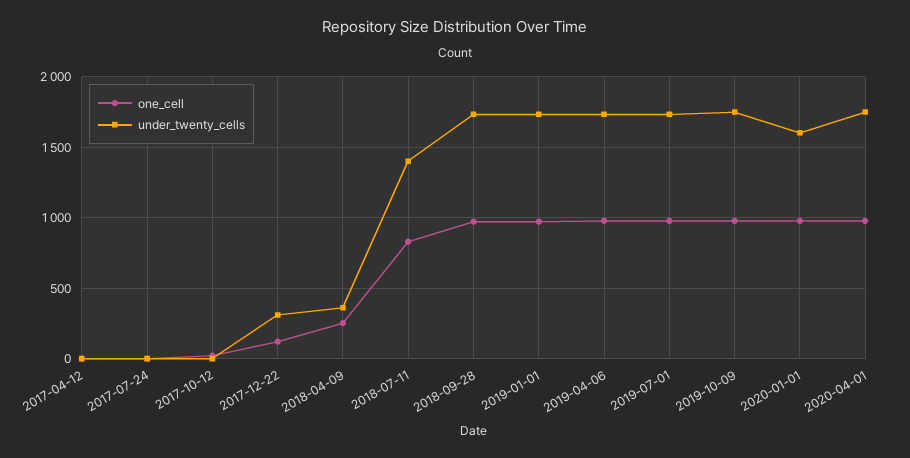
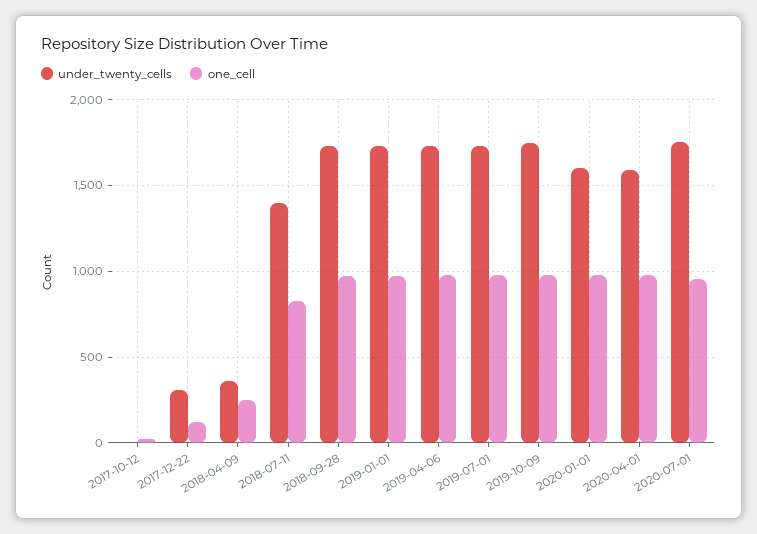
one_cell, 2017-04-12: 0 -> none
under_twenty_cells, 2017-04-12: 0 -> none
one_cell, 2017-07-24: 0 -> none
under_twenty_cells, 2017-07-24: 0 -> none
under_twenty_cells, 2020-04-01: 1750 -> 1600
under_twenty_cells, 2020-07-01: none -> 1750
one_cell, 2020-07-01: none -> 950

